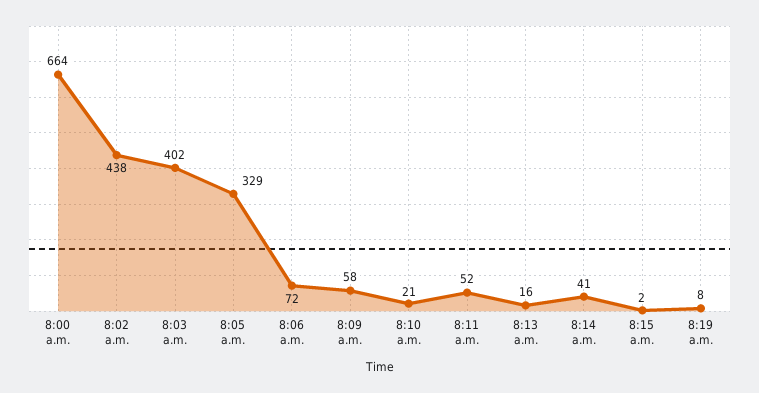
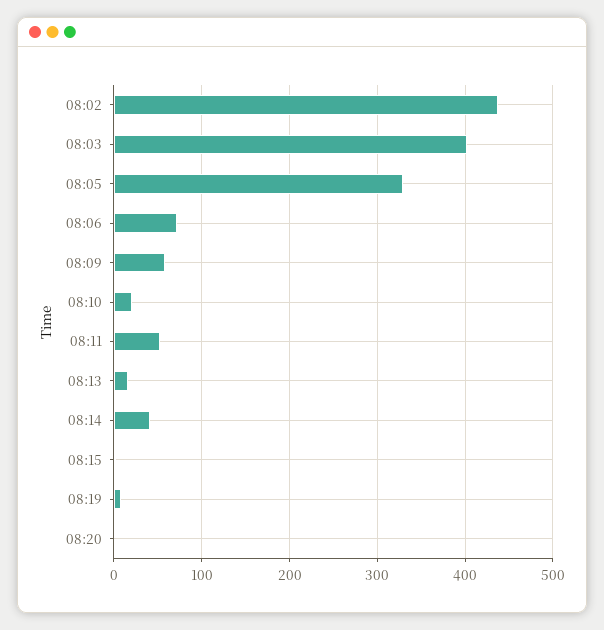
8:00 a.m.: 664 -> none
08:20: none -> 0

